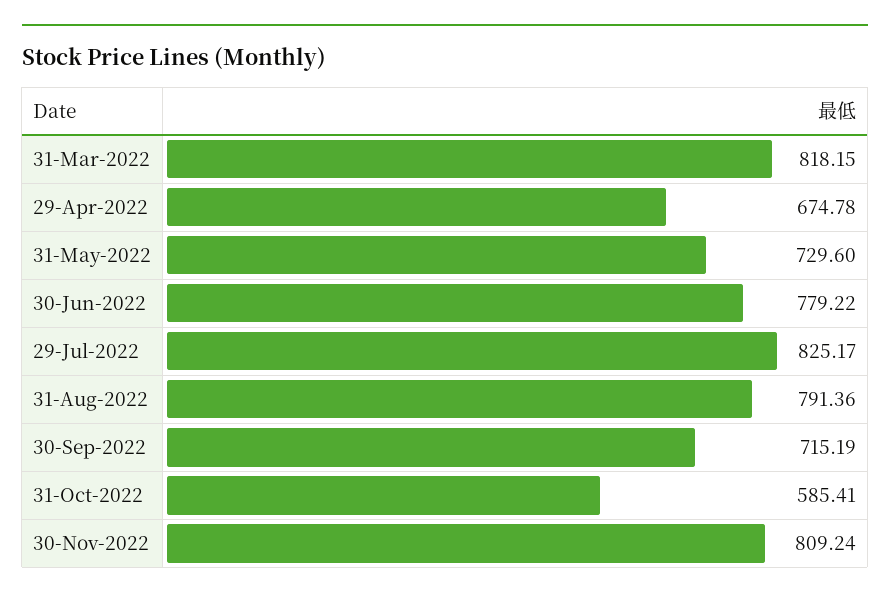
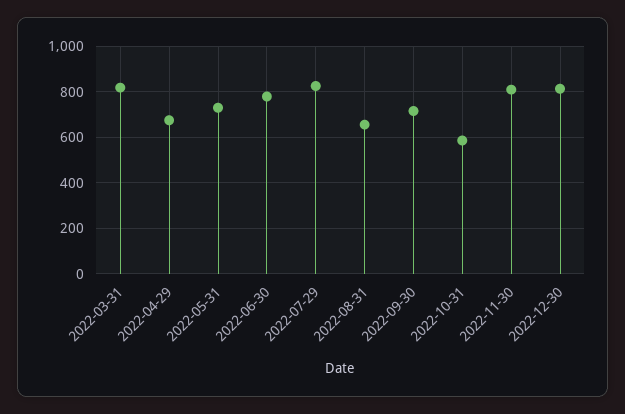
31-Aug-2022: 791.36 -> 650
2022-12-30: none -> 800

